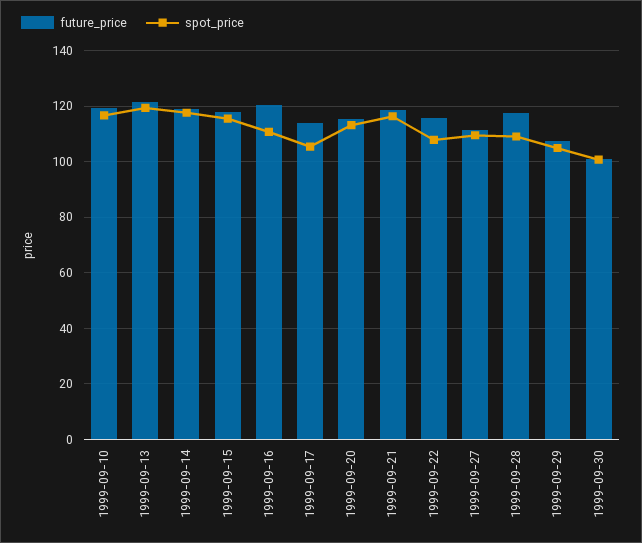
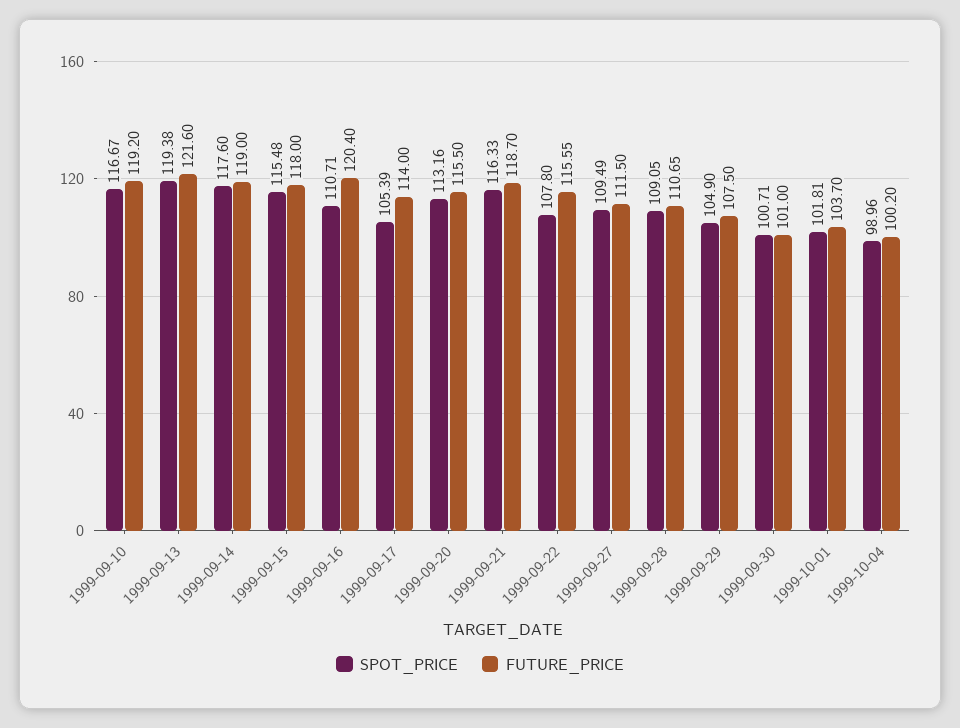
future_price, 1999-09-28: 117.5 -> 110.65
spot_price, 1999-10-01: none -> 101.81
future_price, 1999-10-01: none -> 103.7
spot_price, 1999-10-04: none -> 98.96
future_price, 1999-10-04: none -> 100.2

